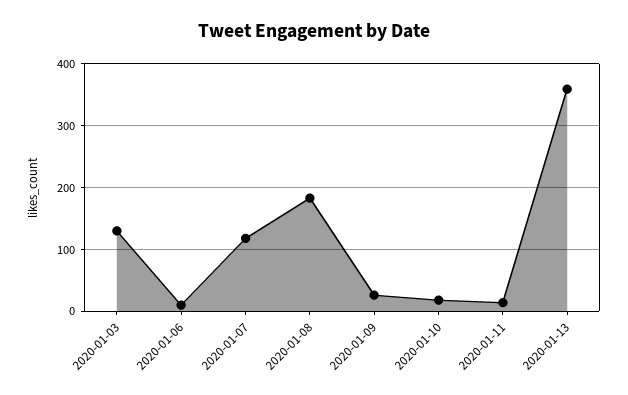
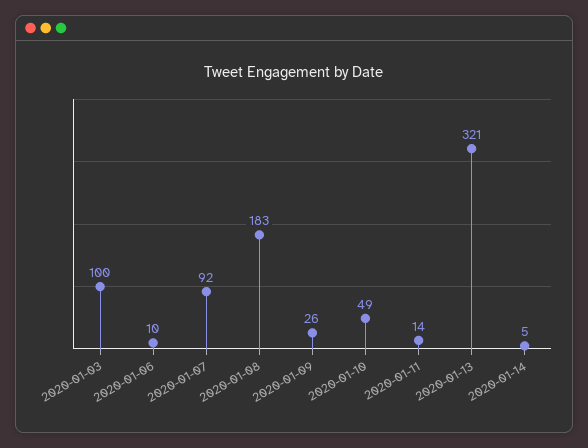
2020-01-03: 130 -> 100
2020-01-07: 120 -> 92
2020-01-10: 20 -> 49
2020-01-13: 360 -> 321
2020-01-14: none -> 5

